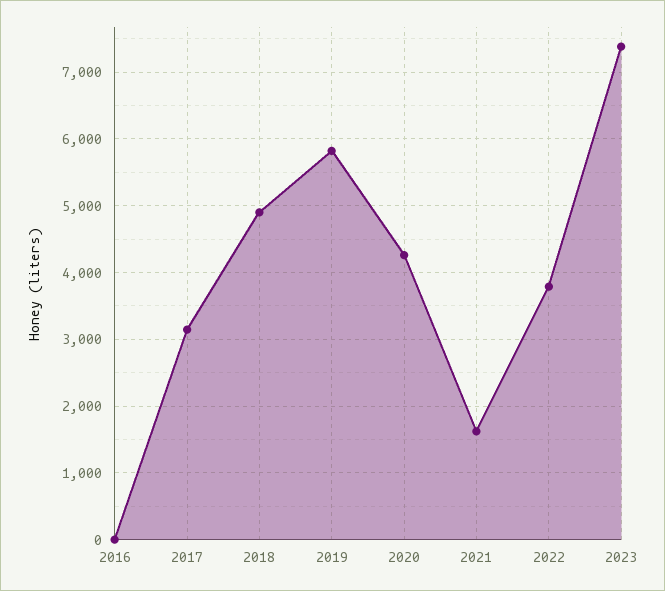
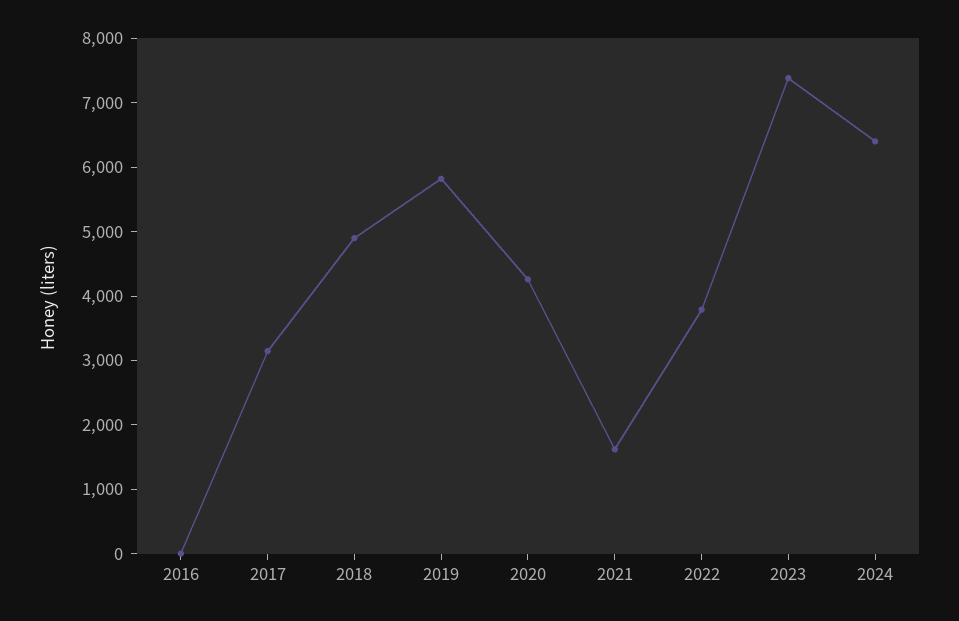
2024: none -> 6400

